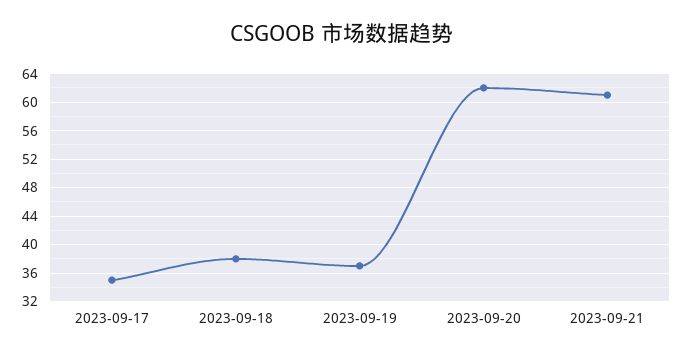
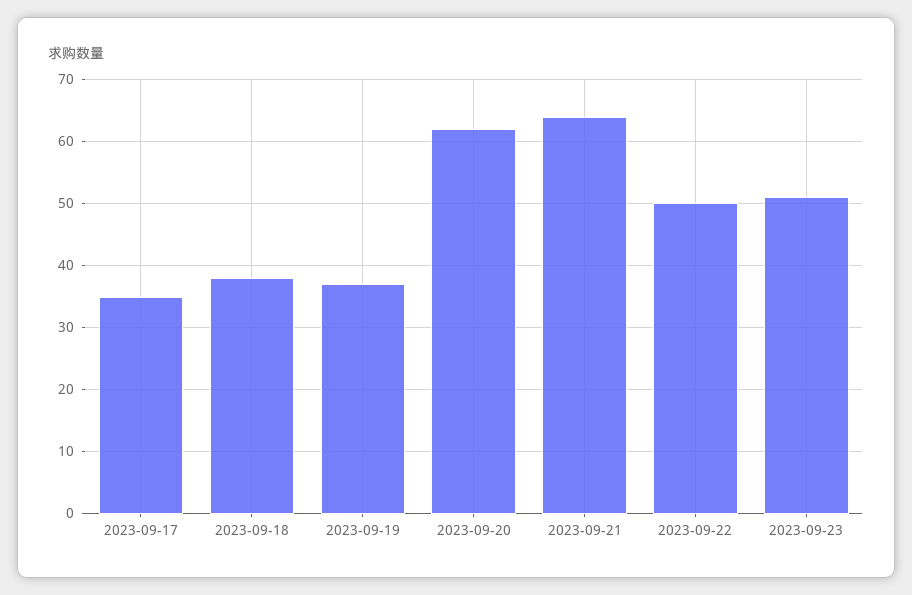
2023-09-21: 61 -> 64
2023-09-22: none -> 50
2023-09-23: none -> 51

